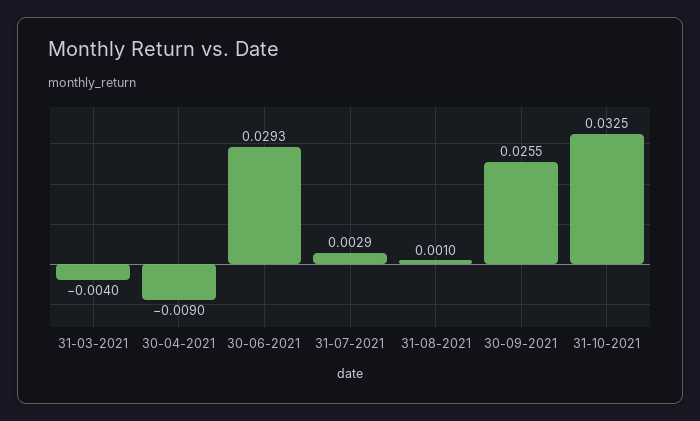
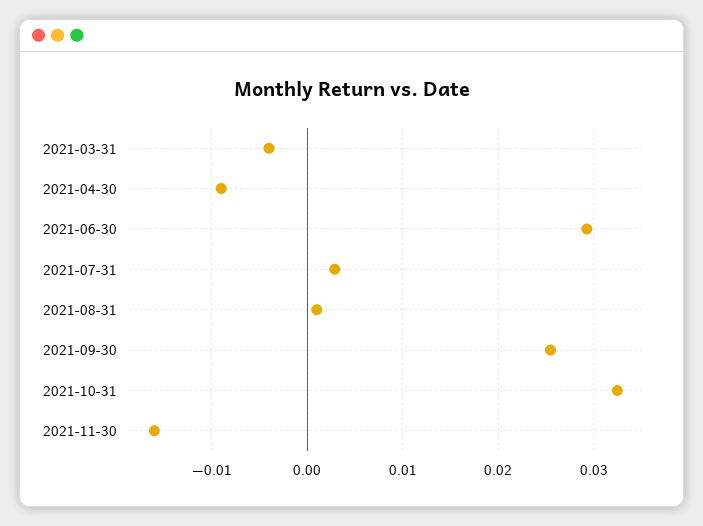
2021-11-30: none -> -0.016

